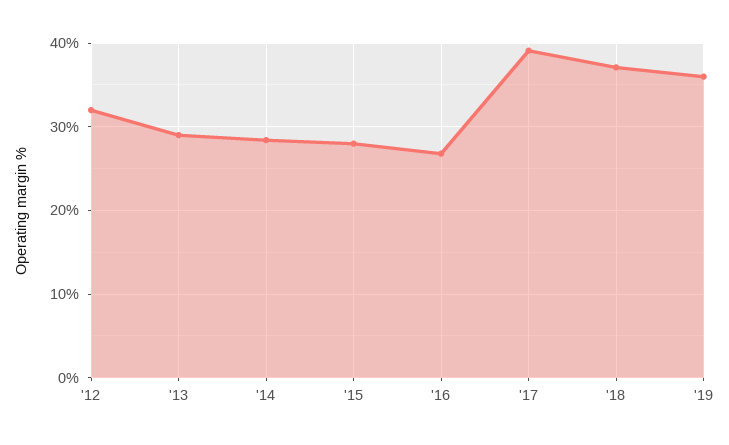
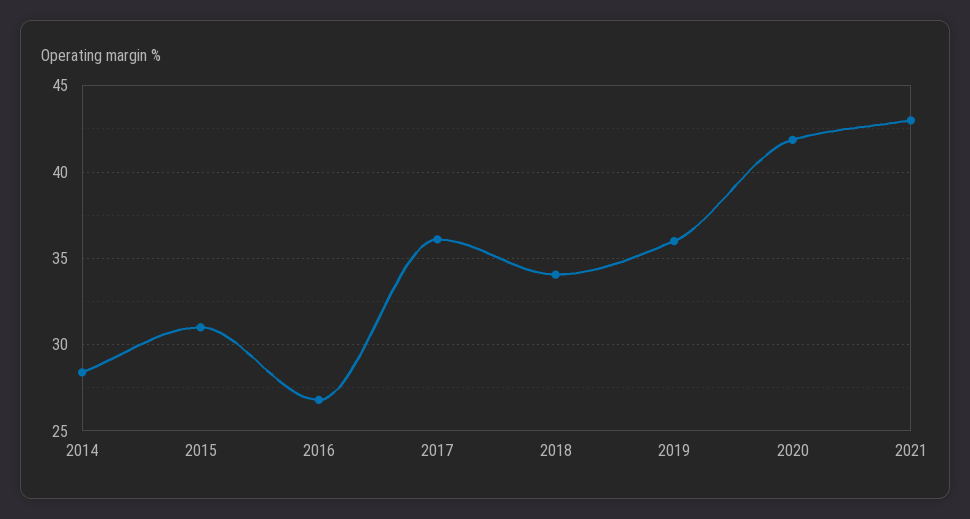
'12: 32 -> none
'13: 29 -> none
'15: 28 -> 31
'17: 39 -> 36
'18: 37 -> 34
2020: none -> 42
2021: none -> 43

